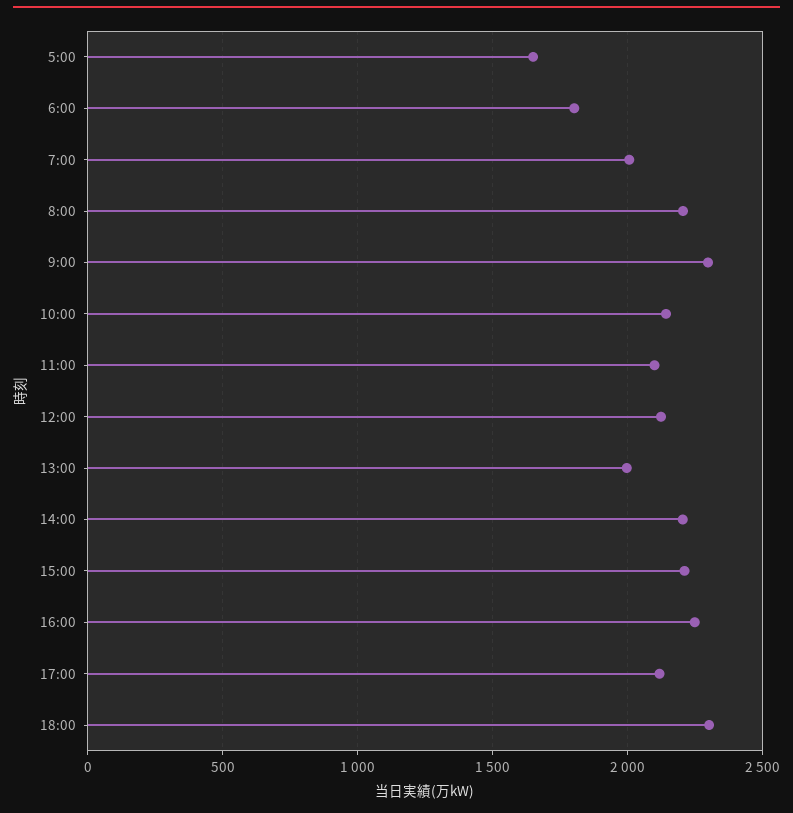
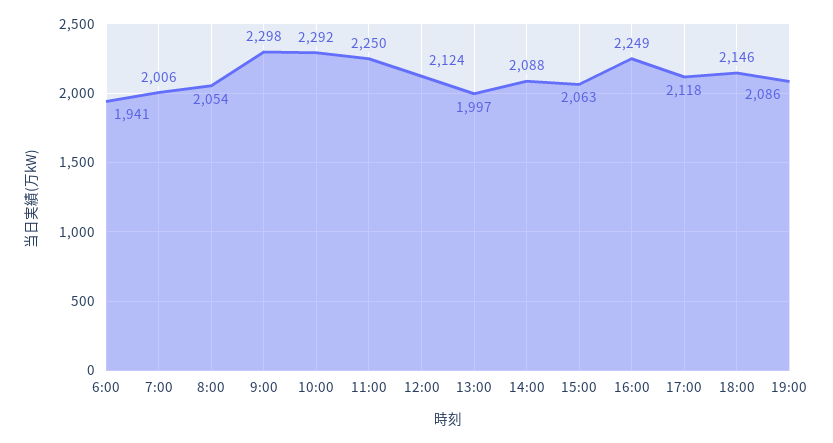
5:00: 1650 -> none
6:00: 1800 -> 1941
8:00: 2200 -> 2054
10:00: 2150 -> 2292
11:00: 2100 -> 2250
14:00: 2200 -> 2088
15:00: 2200 -> 2063
18:00: 2300 -> 2146
19:00: none -> 2086

